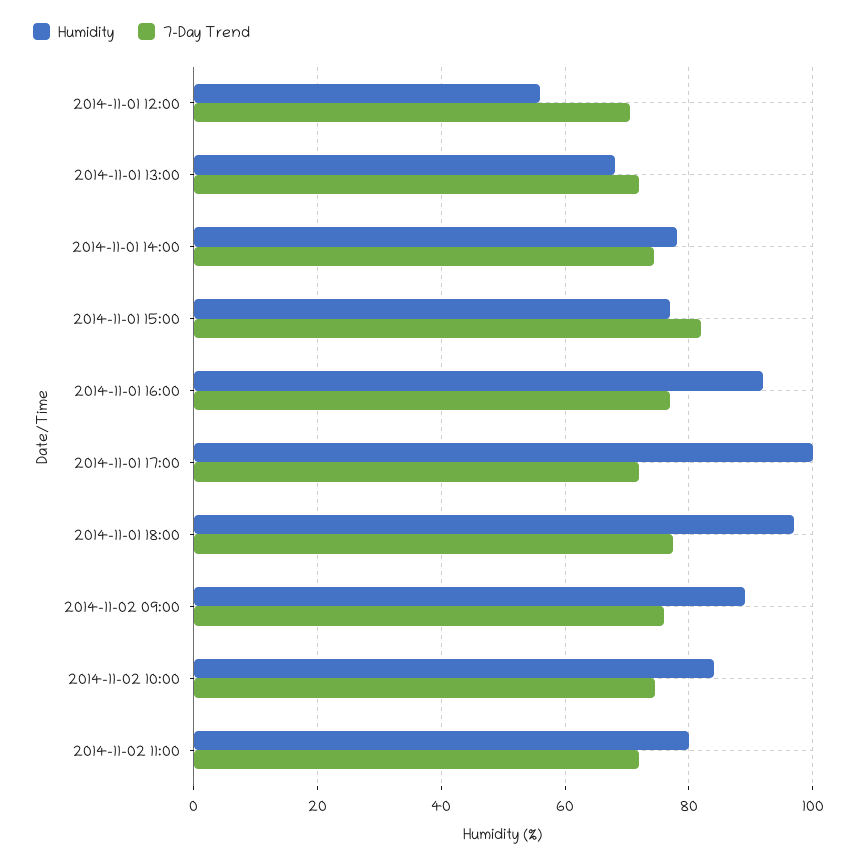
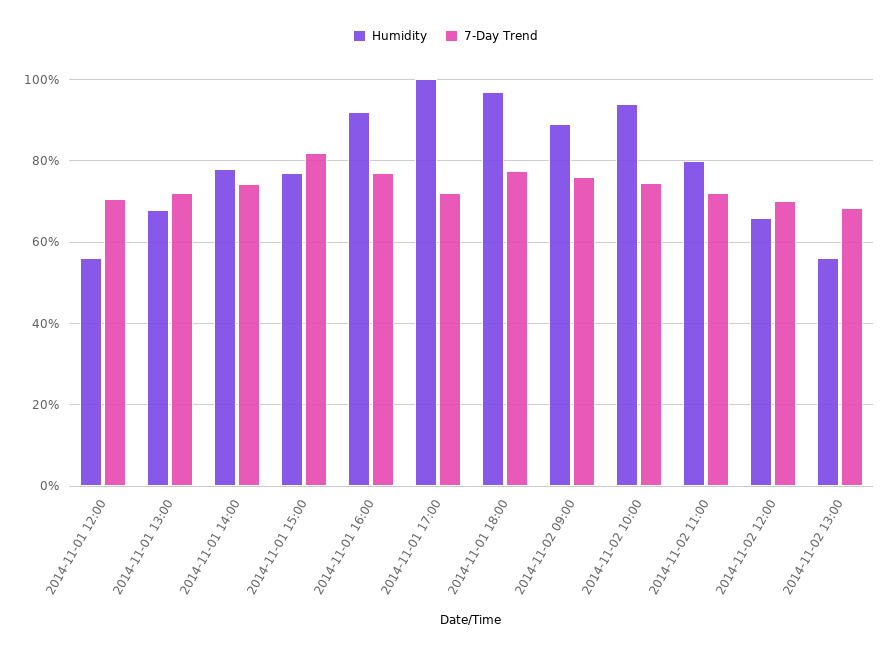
Humidity, 2014-11-02 10:00: 84 -> 94
Humidity, 2014-11-02 12:00: none -> 66
7-Day Trend, 2014-11-02 12:00: none -> 70
Humidity, 2014-11-02 13:00: none -> 56
7-Day Trend, 2014-11-02 13:00: none -> 68

